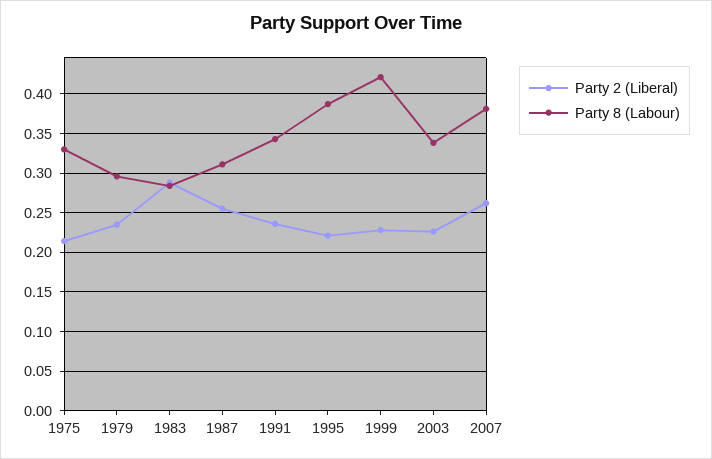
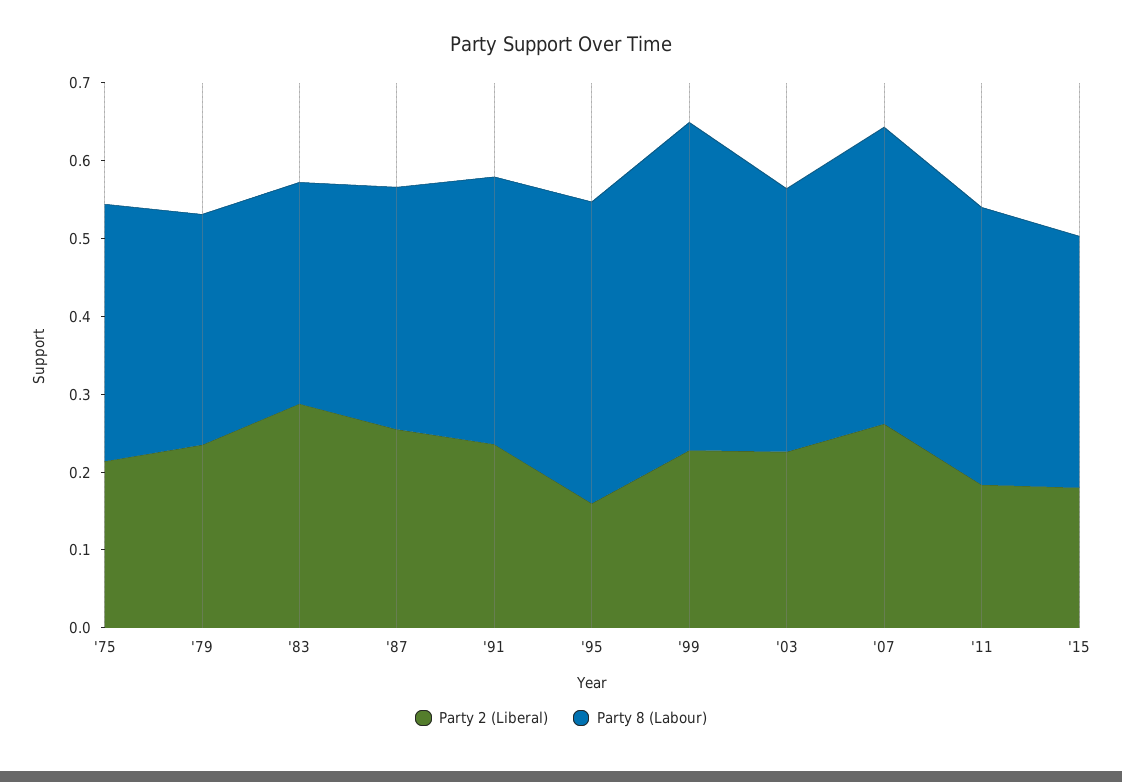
Party 2 (Liberal), 1995: 0.22 -> 0.16
Party 2 (Liberal), '11: none -> 0.18
Party 8 (Labour), '11: none -> 0.36
Party 2 (Liberal), '15: none -> 0.18
Party 8 (Labour), '15: none -> 0.32

